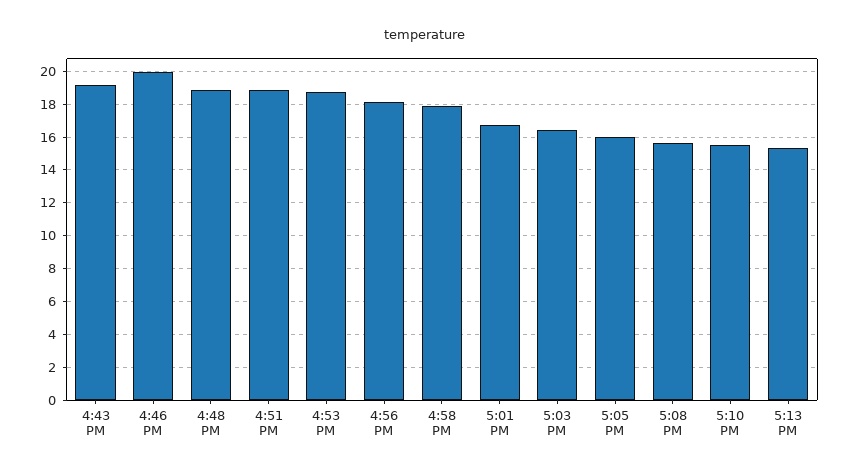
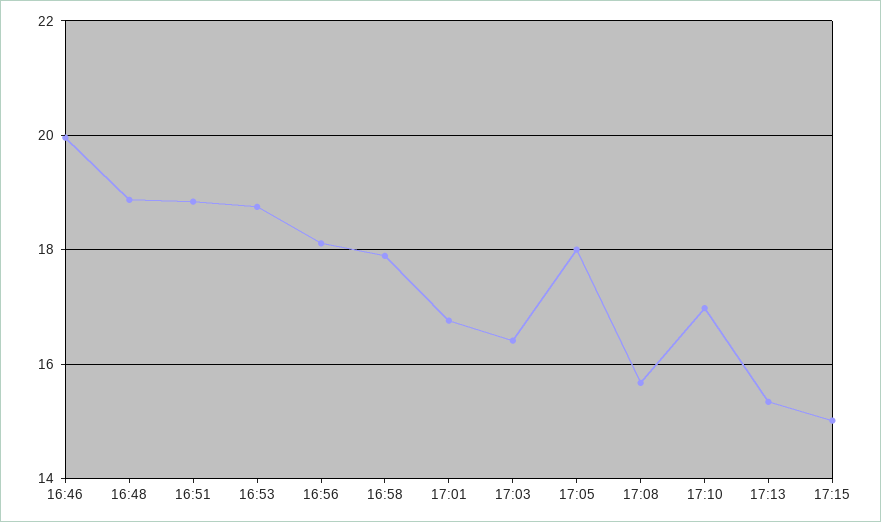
4:43 PM: 19 -> none
5:05 PM: 16 -> 18
5:10 PM: 15.5 -> 17
17:15: none -> 15

